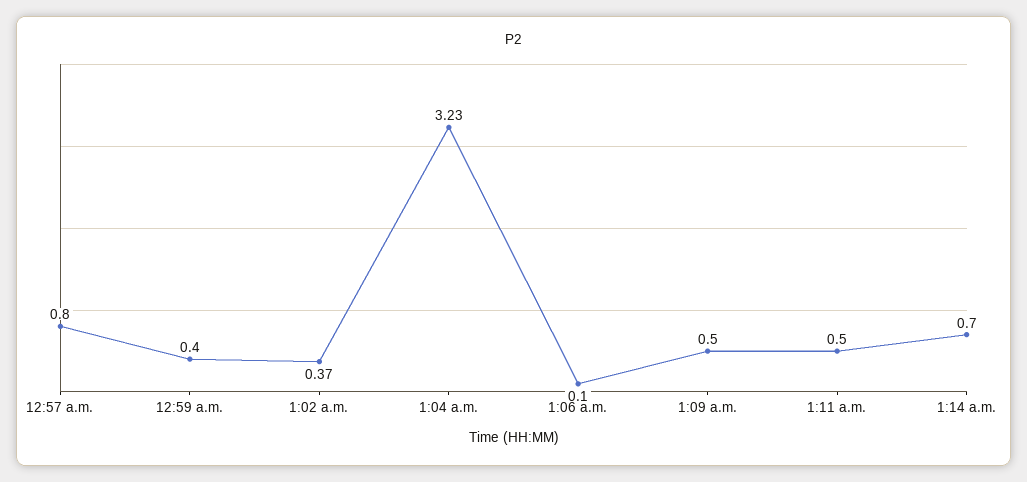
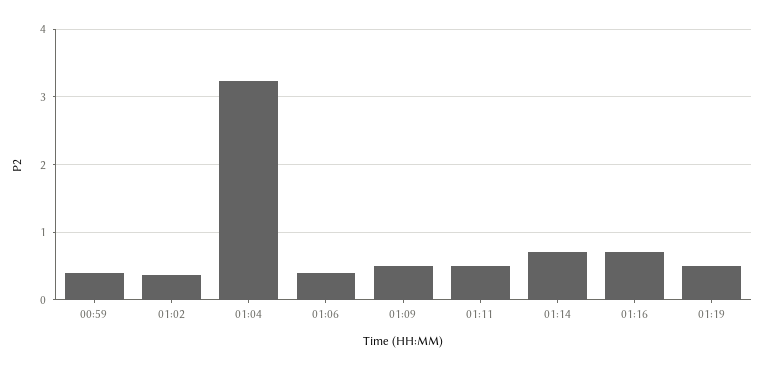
12:57 a.m.: 0.8 -> none
1:06 a.m.: 0.1 -> 0.4
01:16: none -> 0.7
01:19: none -> 0.5

